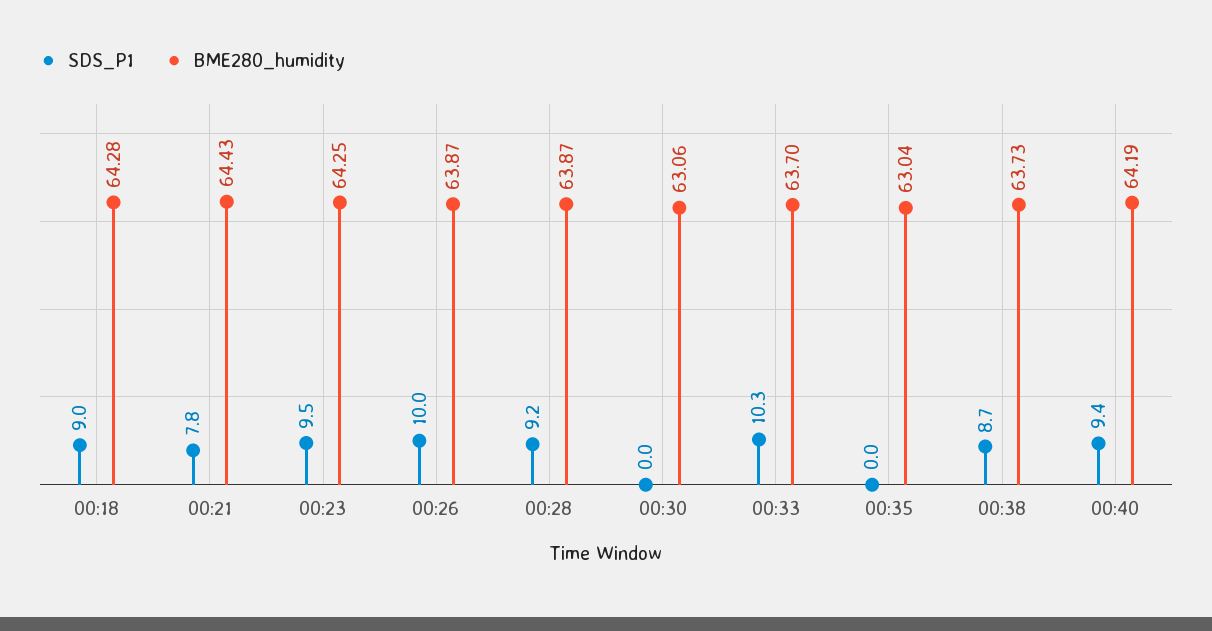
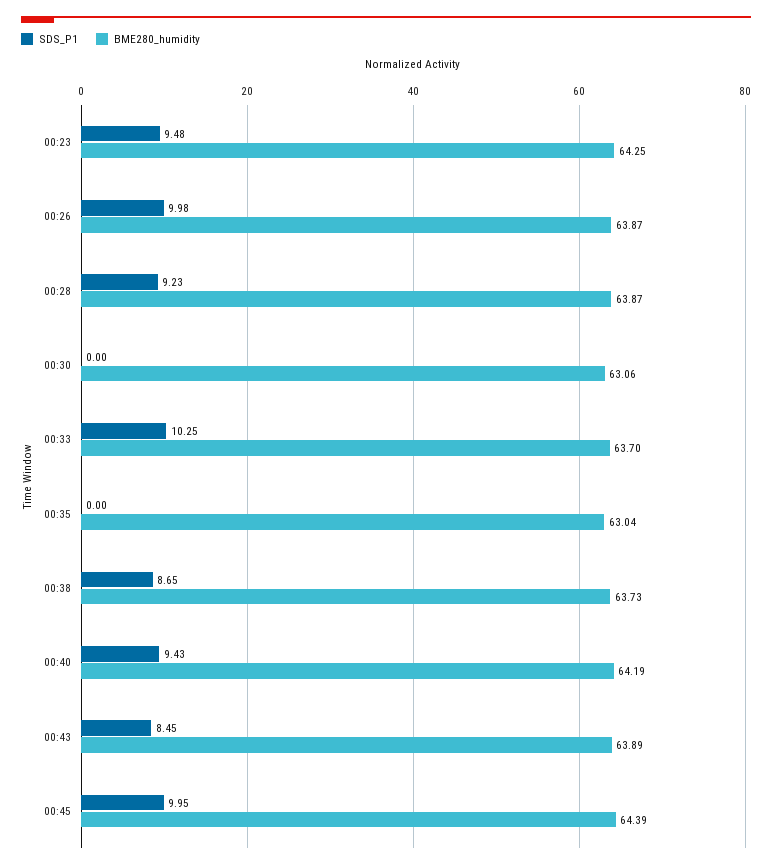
SDS_P1, 00:18: 9 -> none
BME280_humidity, 00:18: 64.28 -> none
SDS_P1, 00:21: 7.8 -> none
BME280_humidity, 00:21: 64.43 -> none
SDS_P1, 00:43: none -> 8.45
BME280_humidity, 00:43: none -> 63.89
SDS_P1, 00:45: none -> 9.95
BME280_humidity, 00:45: none -> 64.39

